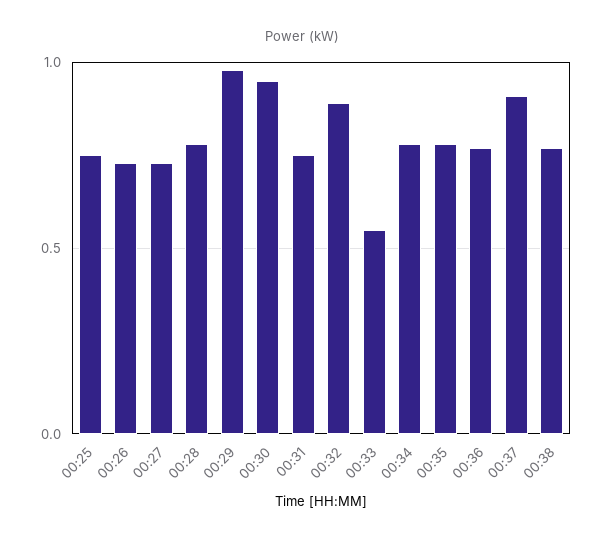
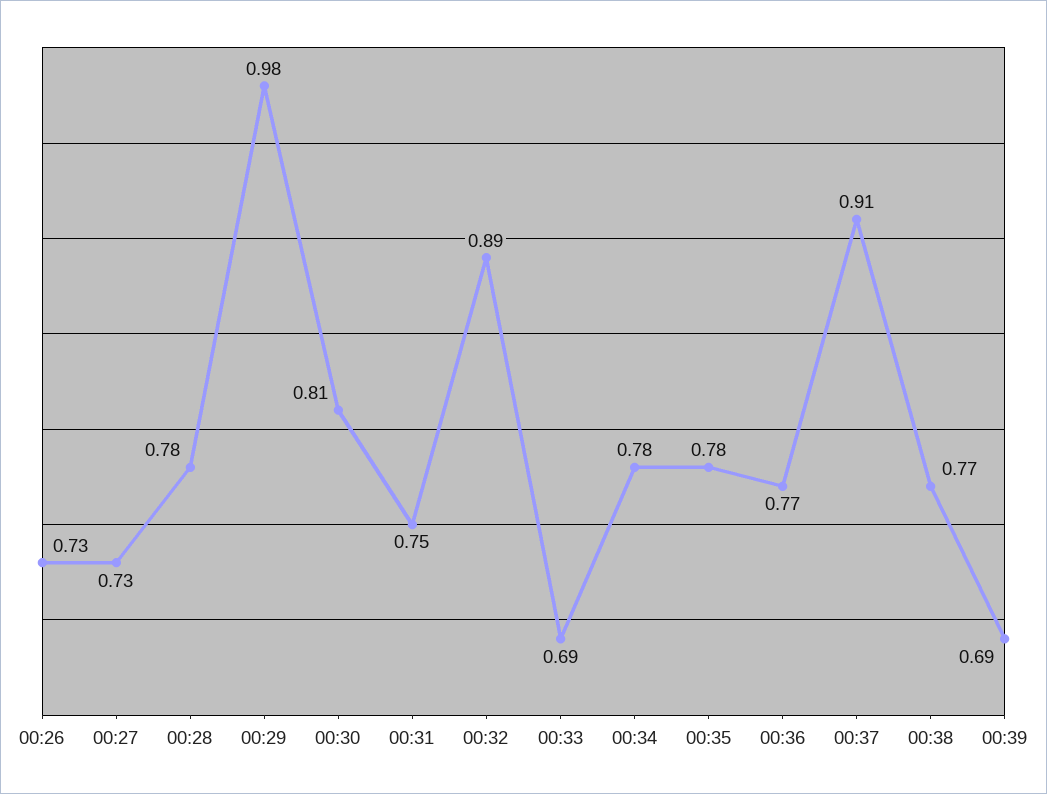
00:25: 0.75 -> none
00:30: 0.95 -> 0.81
00:33: 0.55 -> 0.69
00:39: none -> 0.69

